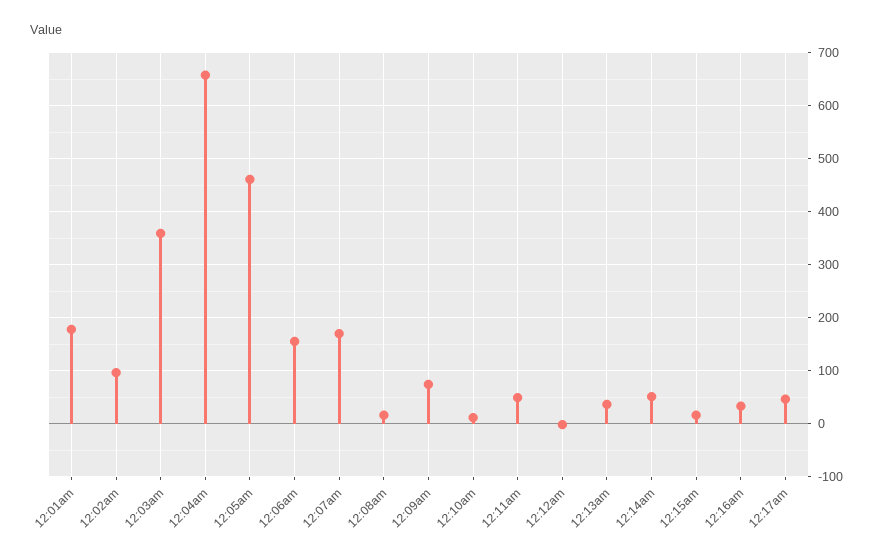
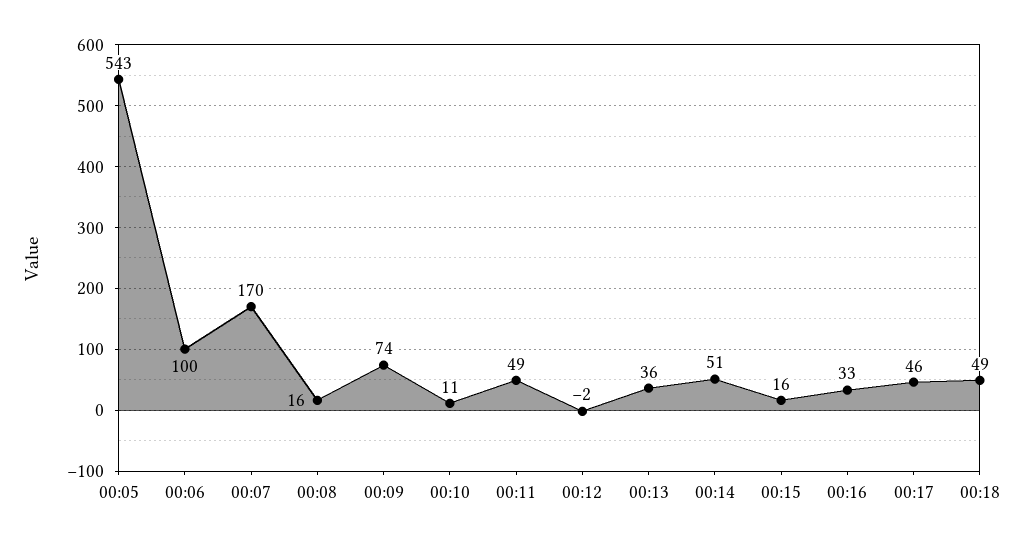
12:01am: 180 -> none
12:02am: 100 -> none
12:03am: 360 -> none
12:04am: 660 -> none
12:05am: 460 -> 543
12:06am: 160 -> 100
00:18: none -> 49

